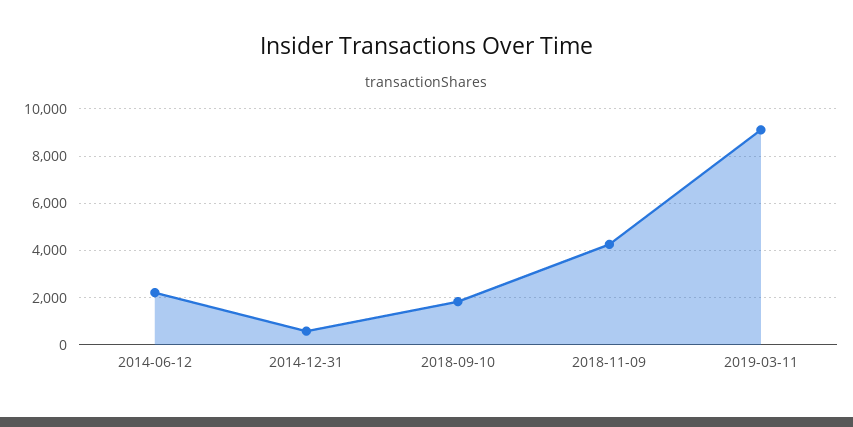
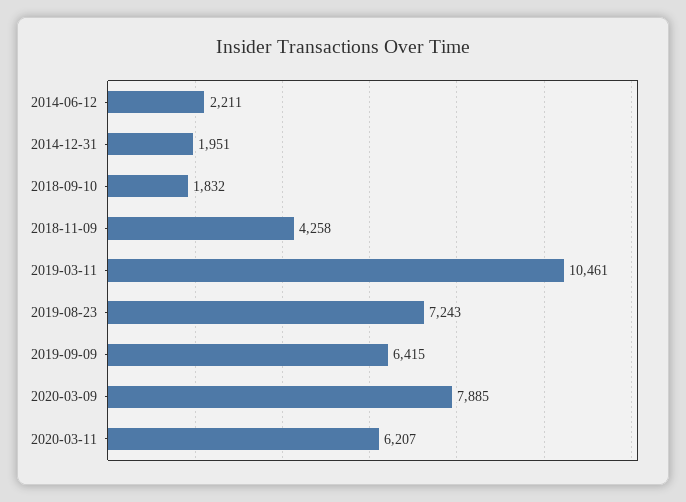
2014-12-31: 500 -> 1951
2019-03-11: 9000 -> 10461
2019-08-23: none -> 7243
2019-09-09: none -> 6415
2020-03-09: none -> 7885
2020-03-11: none -> 6207

